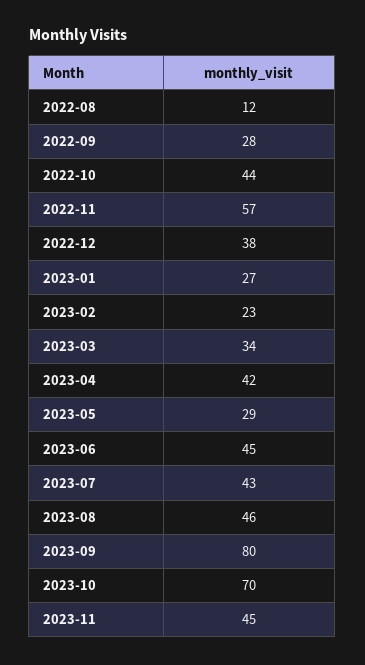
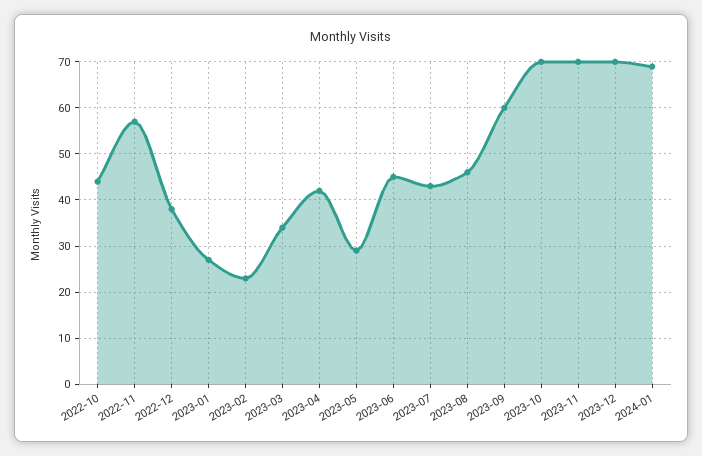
2022-08: 12 -> none
2022-09: 28 -> none
2023-09: 80 -> 60
2023-11: 45 -> 70
2023-12: none -> 70
2024-01: none -> 70

